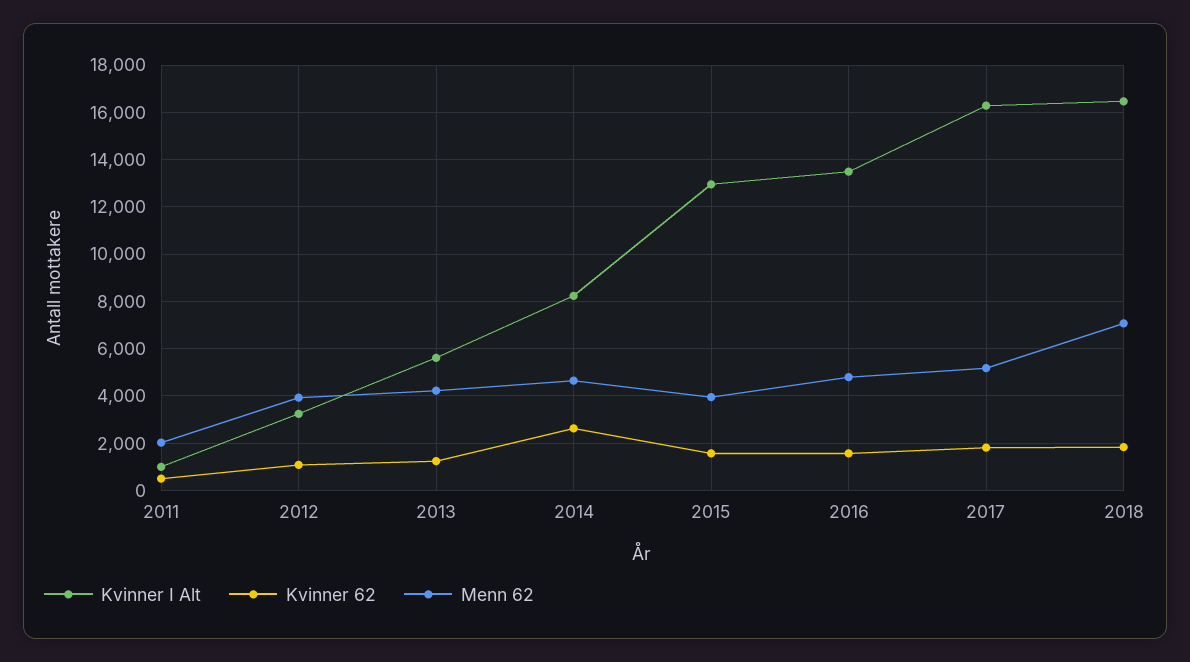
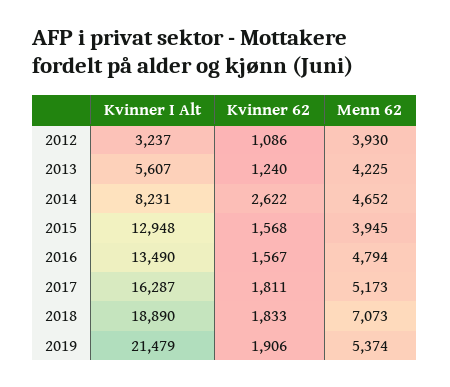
Kvinner I Alt, 2011: 1000 -> none
Kvinner 62, 2011: 500 -> none
Menn 62, 2011: 2000 -> none
Kvinner I Alt, 2018: 16500 -> 18890
Kvinner I Alt, 2019: none -> 21479
Kvinner 62, 2019: none -> 1906
Menn 62, 2019: none -> 5374

